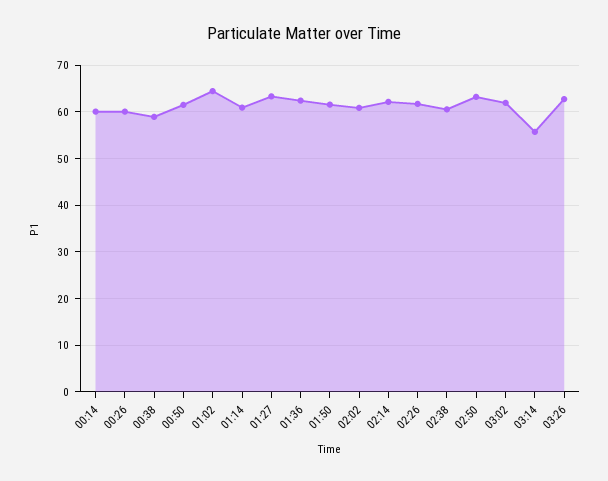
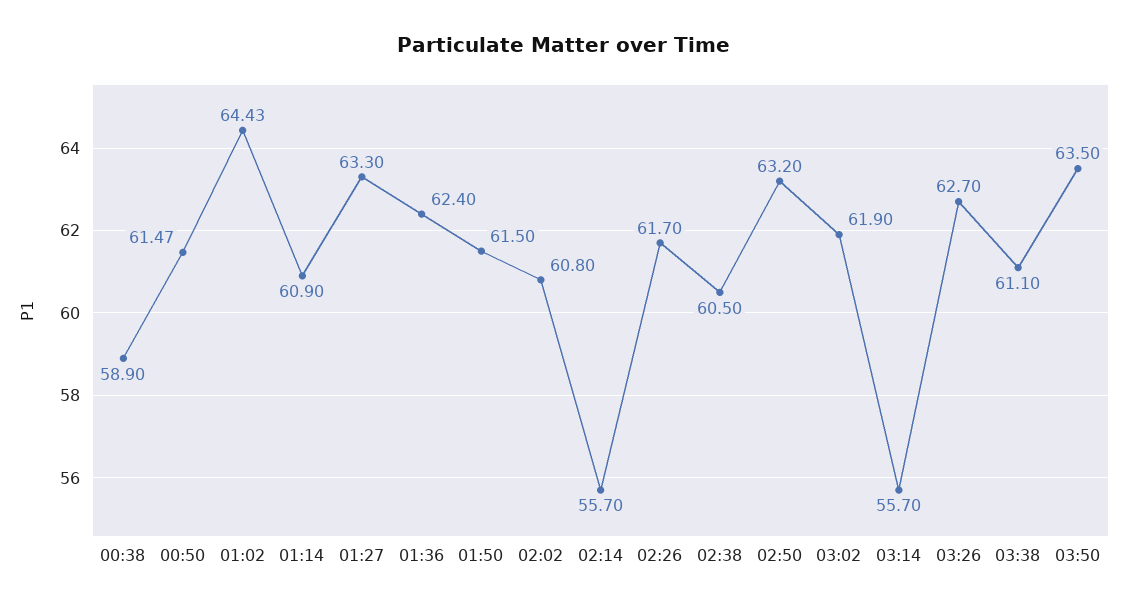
00:14: 60 -> none
00:26: 60 -> none
02:14: 62 -> 55.7
03:38: none -> 61.1
03:50: none -> 63.5

